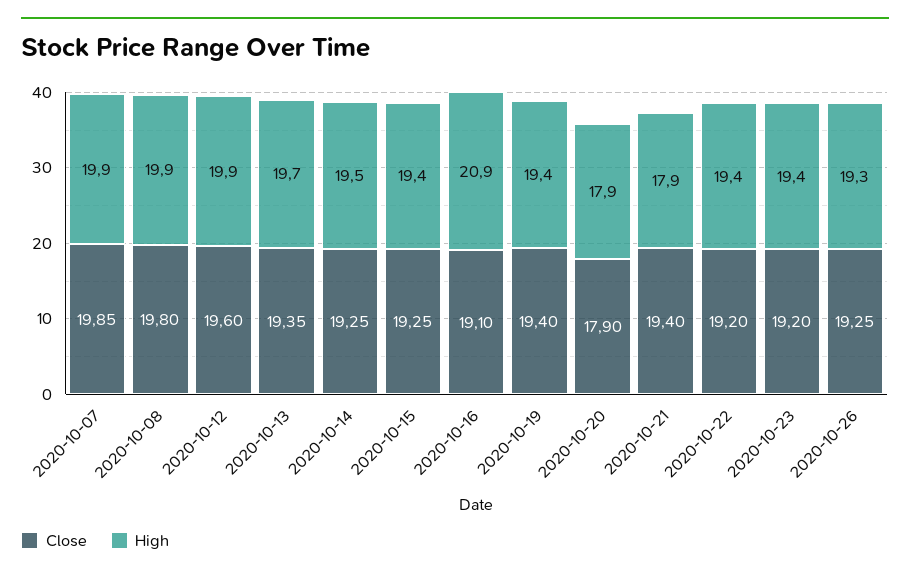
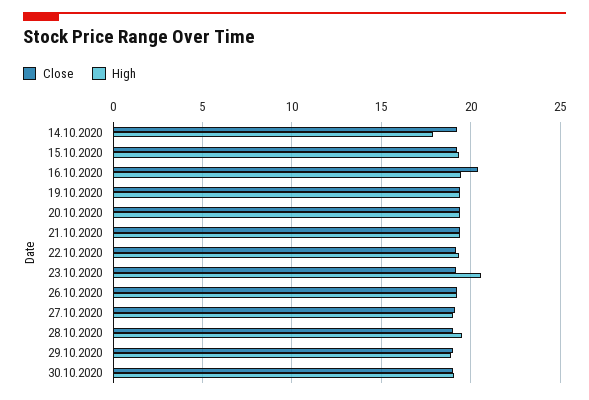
Close, 2020-10-07: 19.85 -> none
High, 2020-10-07: 19.9 -> none
Close, 2020-10-08: 19.8 -> none
High, 2020-10-08: 19.9 -> none
Close, 2020-10-12: 19.6 -> none
High, 2020-10-12: 19.9 -> none
Close, 2020-10-13: 19.35 -> none
High, 2020-10-13: 19.7 -> none
High, 2020-10-14: 19.5 -> 18
Close, 2020-10-16: 19.1 -> 20.5
High, 2020-10-16: 20.9 -> 19.5
Close, 2020-10-20: 17.9 -> 19.5
High, 2020-10-20: 17.9 -> 19.5
High, 2020-10-21: 17.9 -> 19.5
High, 2020-10-23: 19.4 -> 20.5
Close, 27.10.2020: none -> 19
High, 27.10.2020: none -> 19
Close, 28.10.2020: none -> 19
High, 28.10.2020: none -> 19.5
Close, 29.10.2020: none -> 19
High, 29.10.2020: none -> 19
Close, 30.10.2020: none -> 19
High, 30.10.2020: none -> 19

